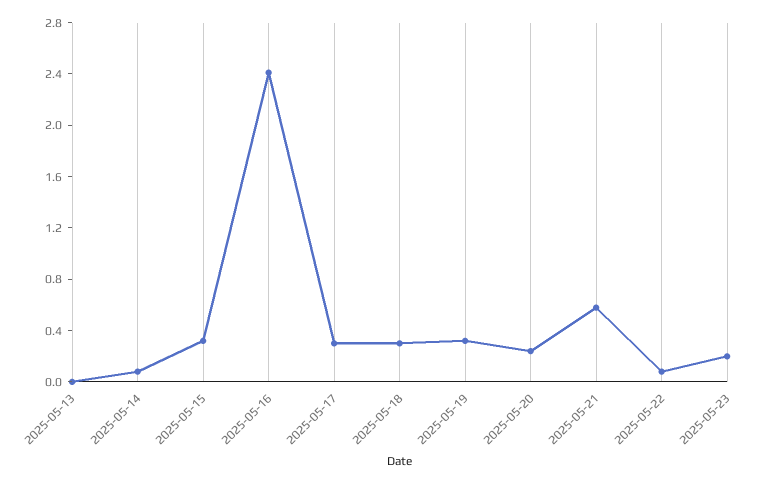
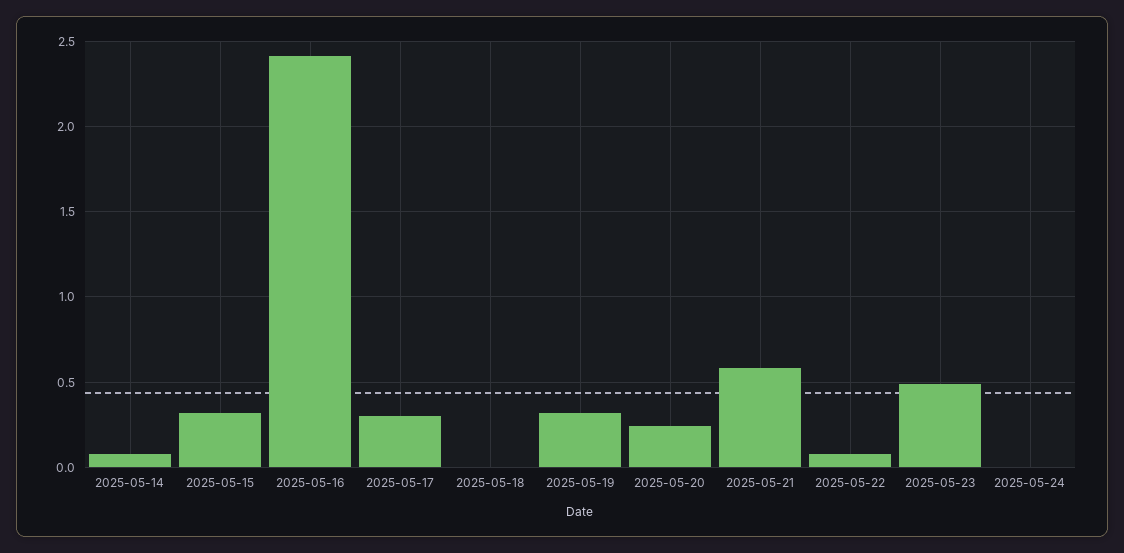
2025-05-13: 0 -> none
2025-05-18: 0.3 -> 0
2025-05-23: 0.2 -> 0.5
2025-05-24: none -> 0

